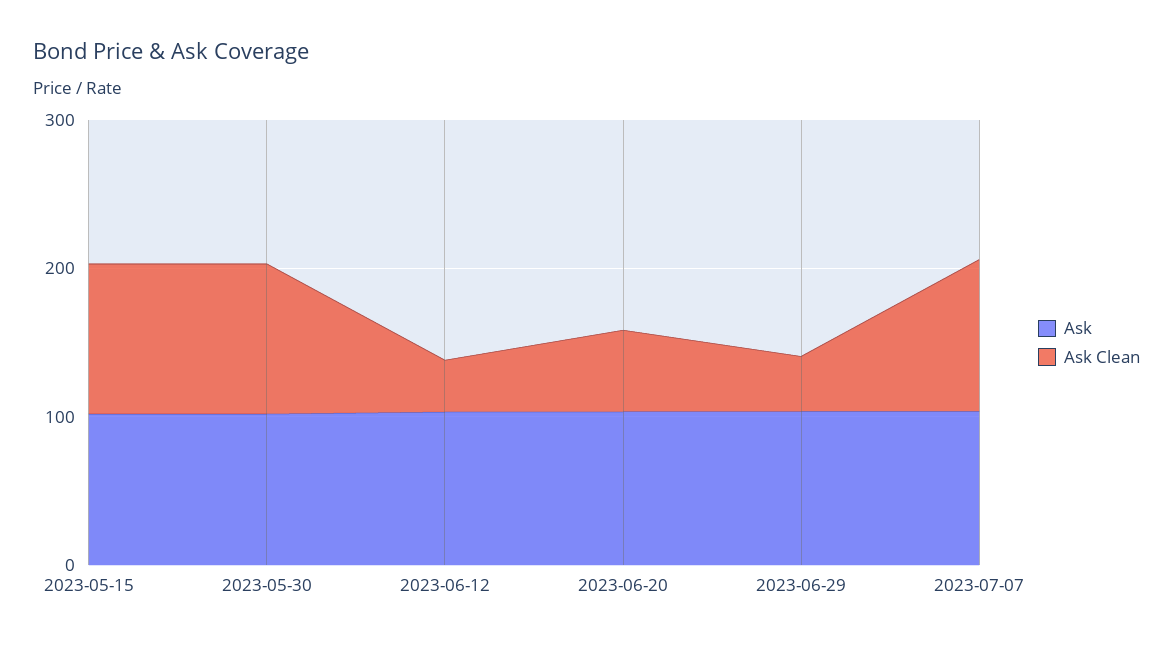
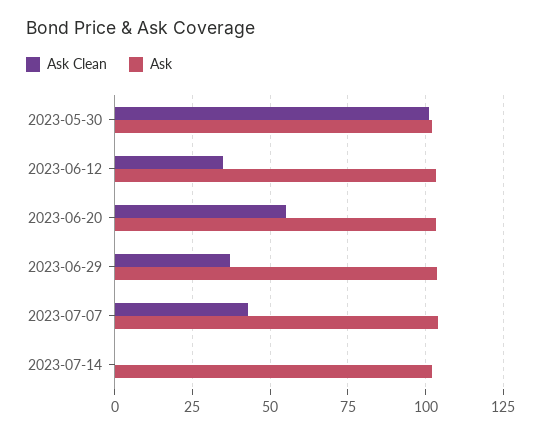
Ask, 2023-05-15: 100 -> none
Ask Clean, 2023-05-15: 100 -> none
Ask Clean, 2023-07-07: 100 -> 42.5
Ask Clean, 2023-07-14: none -> 0
Ask, 2023-07-14: none -> 102.5

